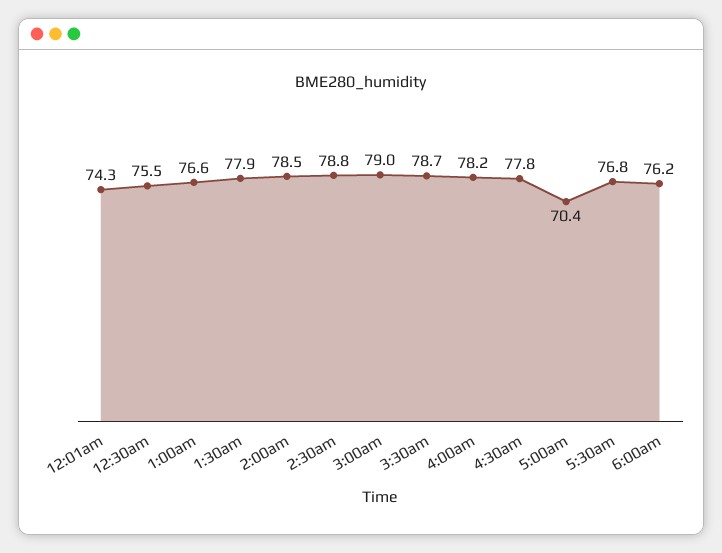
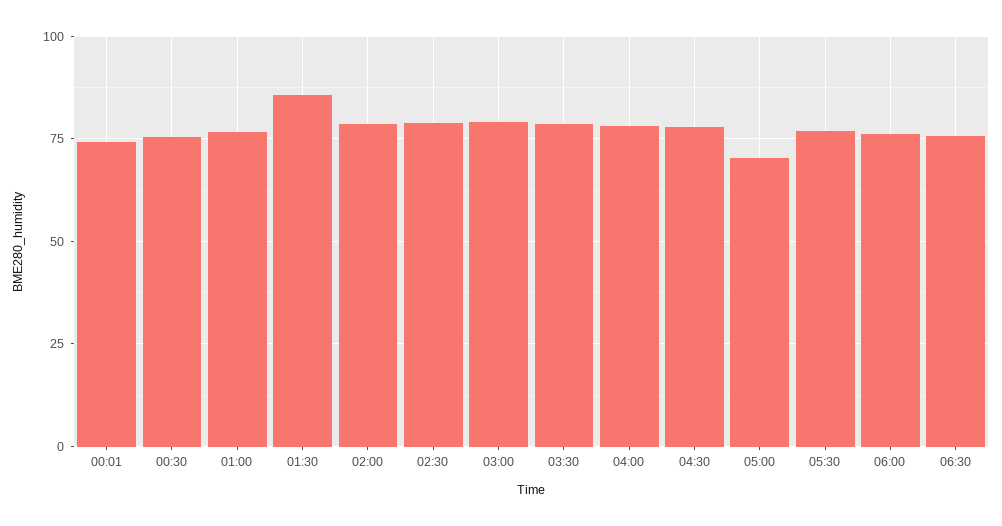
1:30am: 77.9 -> 85
06:30: none -> 75

